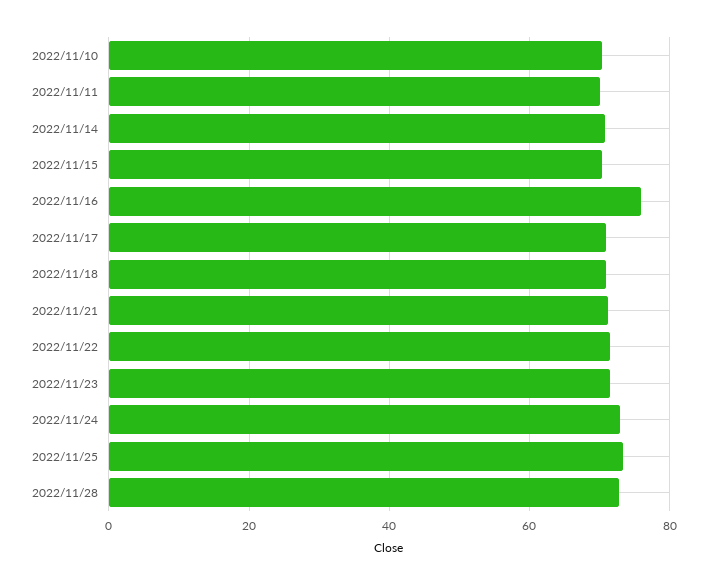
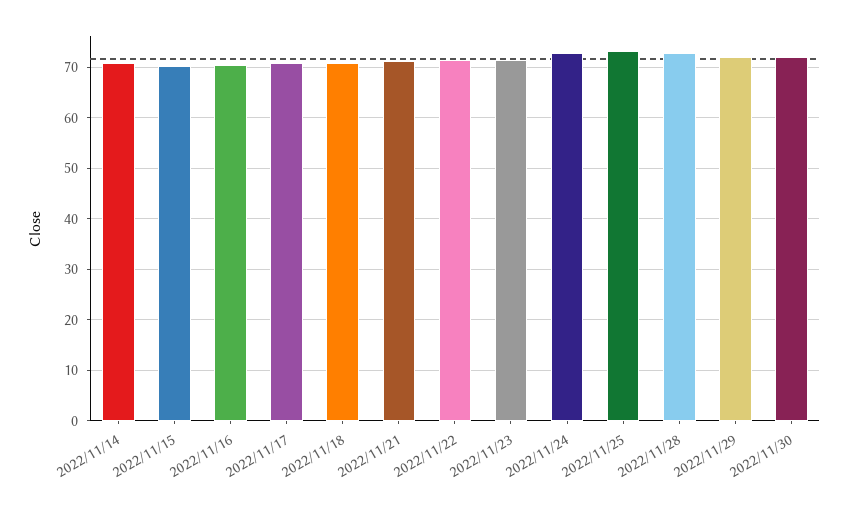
2022/11/10: 70 -> none
2022/11/11: 70 -> none
2022/11/16: 76 -> 70
2022/11/29: none -> 72
2022/11/30: none -> 72

